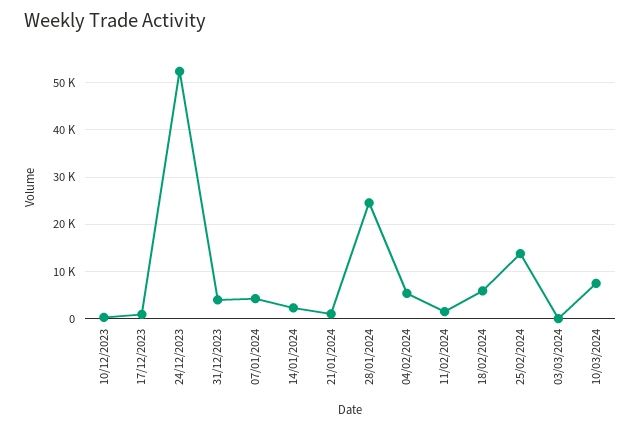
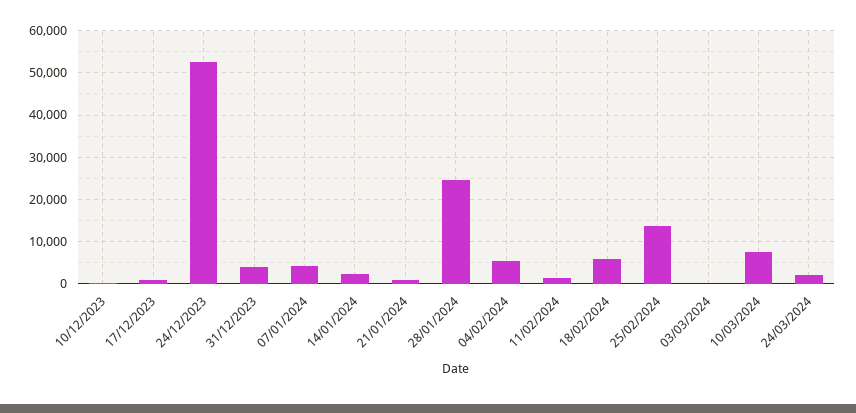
24/03/2024: none -> 2000

